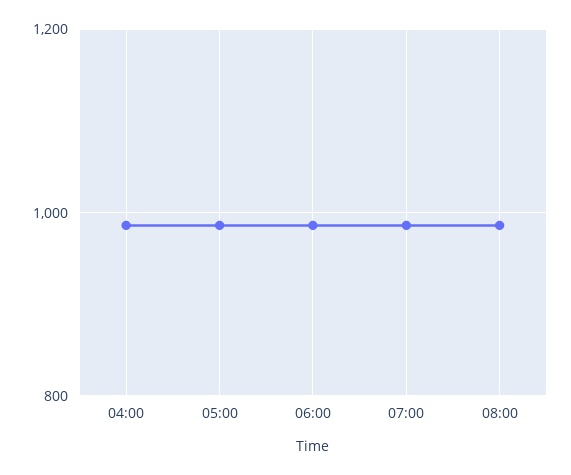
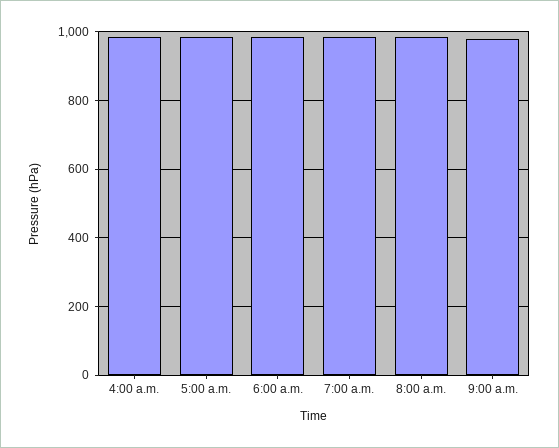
9:00 a.m.: none -> 980

